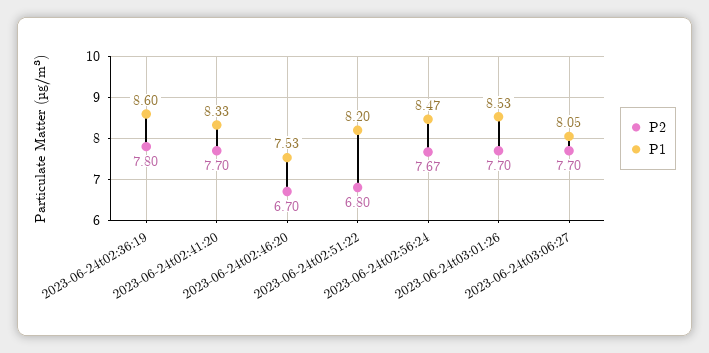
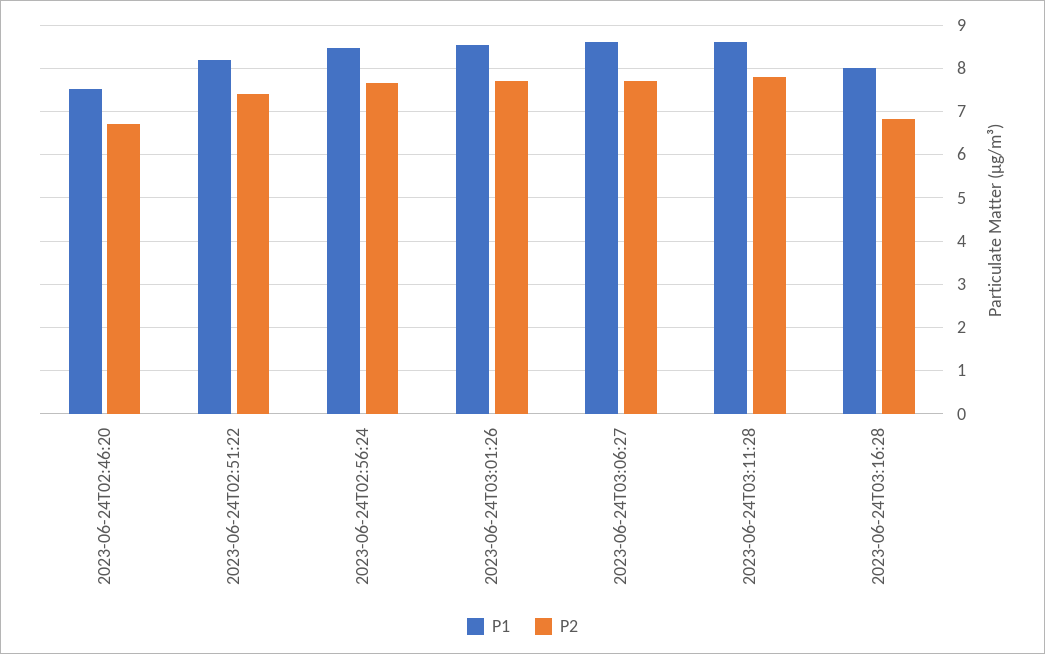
P2, 2023-06-24t02:36:19: 7.8 -> none
P1, 2023-06-24t02:36:19: 8.6 -> none
P2, 2023-06-24t02:41:20: 7.7 -> none
P1, 2023-06-24t02:41:20: 8.33 -> none
P2, 2023-06-24t02:51:22: 6.8 -> 7.4
P1, 2023-06-24t03:06:27: 8.05 -> 8.6
P1, 2023-06-24T03:11:28: none -> 8.6
P2, 2023-06-24T03:11:28: none -> 7.8
P1, 2023-06-24T03:16:28: none -> 8
P2, 2023-06-24T03:16:28: none -> 6.8

